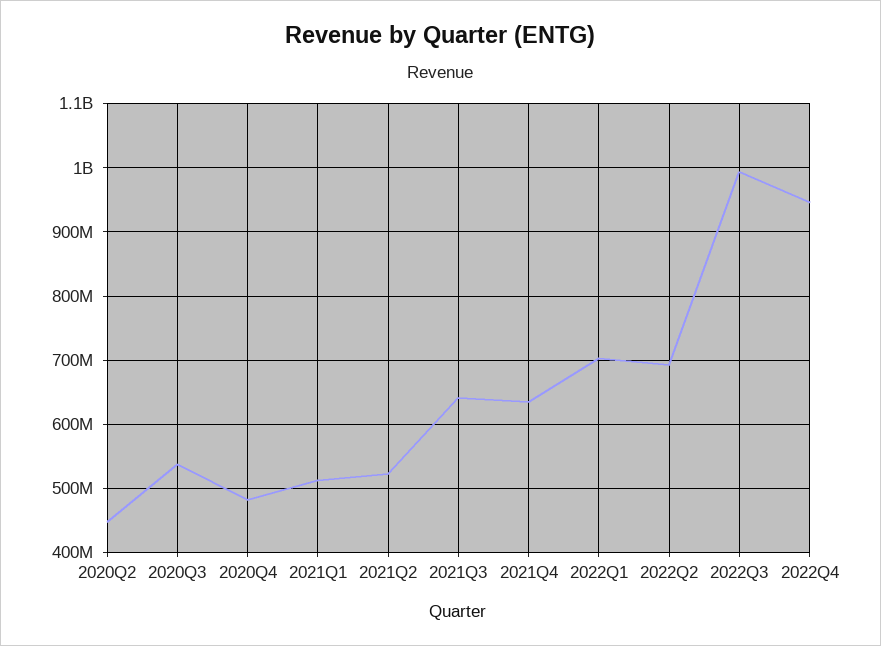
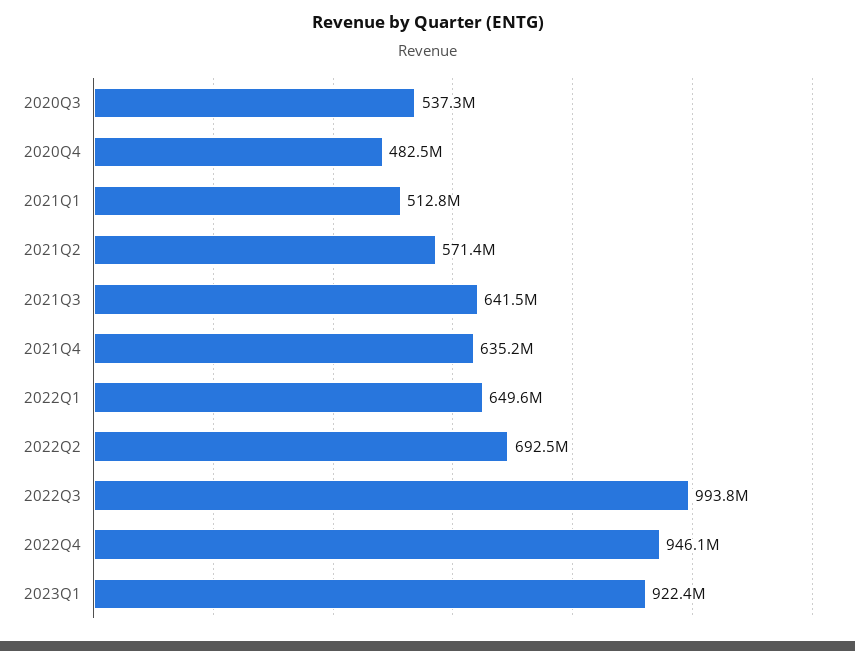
2020Q2: 450000000 -> none
2021Q2: 520000000 -> 571400000
2022Q1: 700000000 -> 649600000
2023Q1: none -> 922400000

